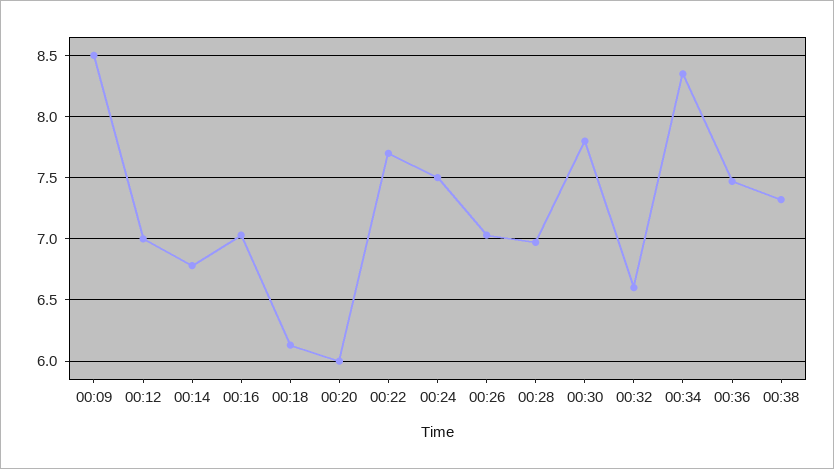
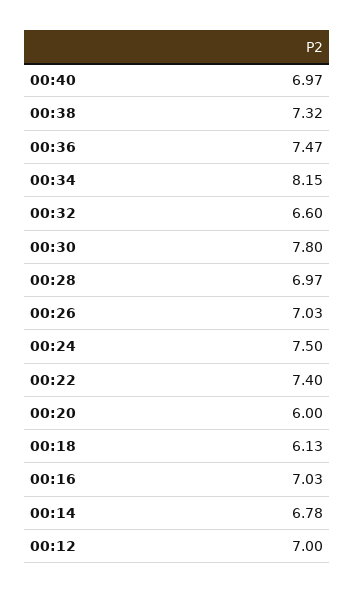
00:09: 8.5 -> none
00:22: 7.7 -> 7.4
00:34: 8.35 -> 8.15
00:40: none -> 6.97

